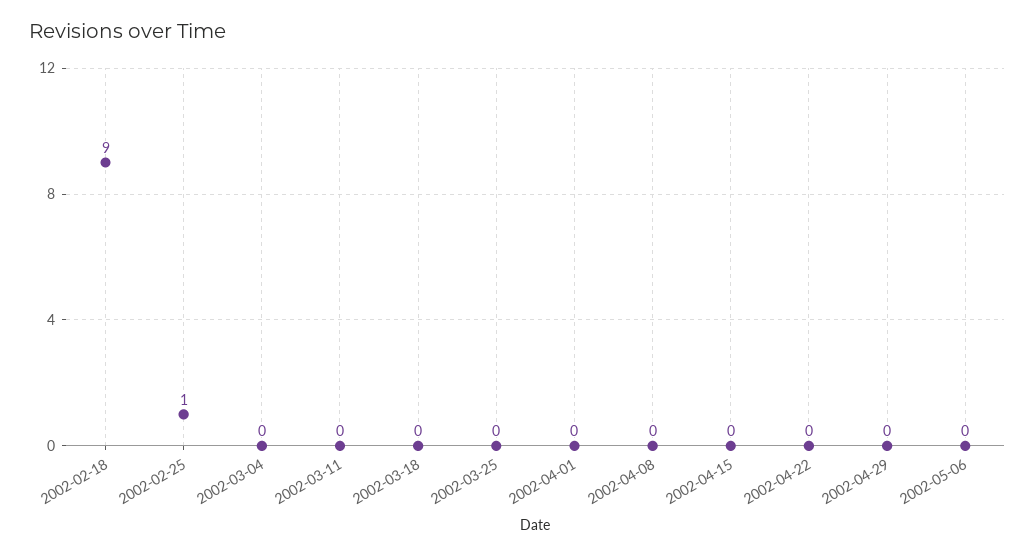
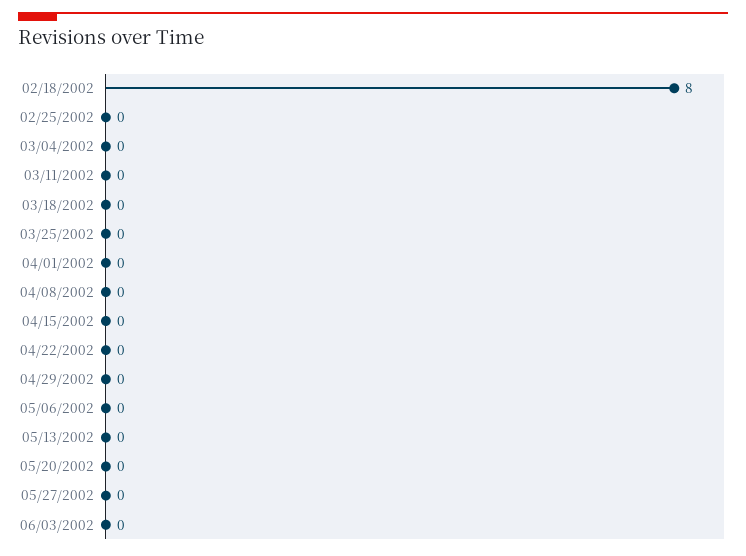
2002-02-18: 9 -> 8
2002-02-25: 1 -> 0
05/13/2002: none -> 0
05/20/2002: none -> 0
05/27/2002: none -> 0
06/03/2002: none -> 0

